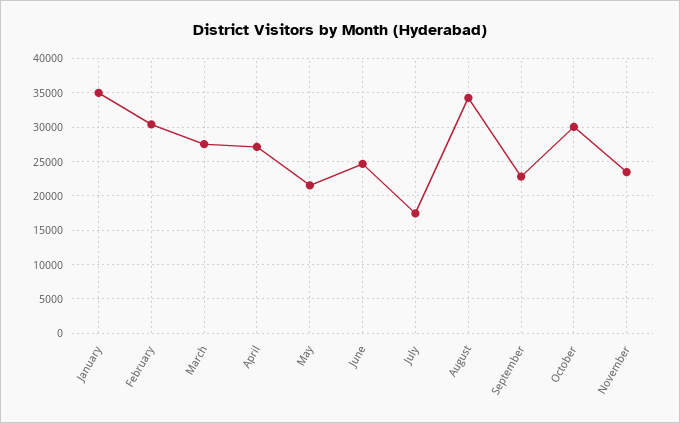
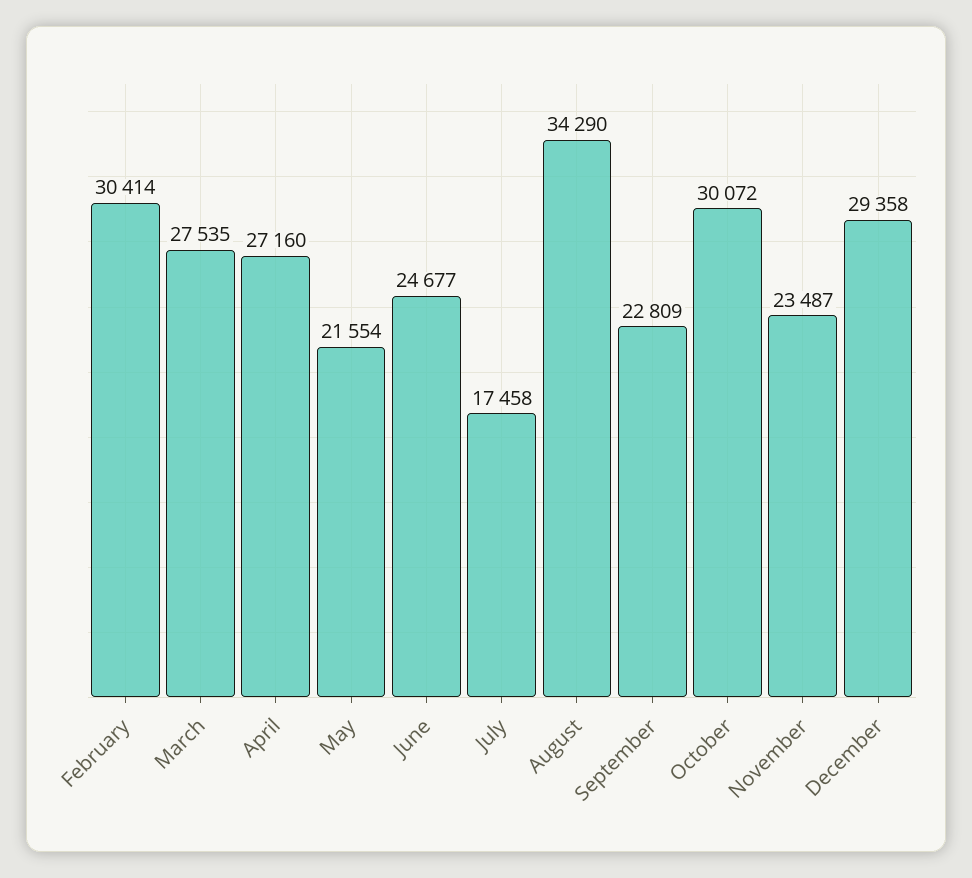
January: 35000 -> none
December: none -> 29358

